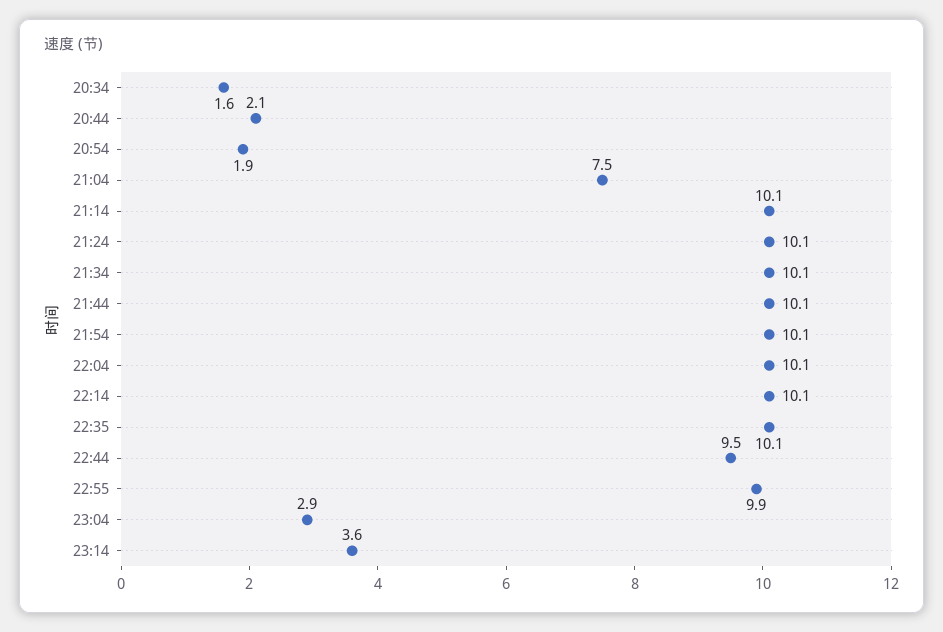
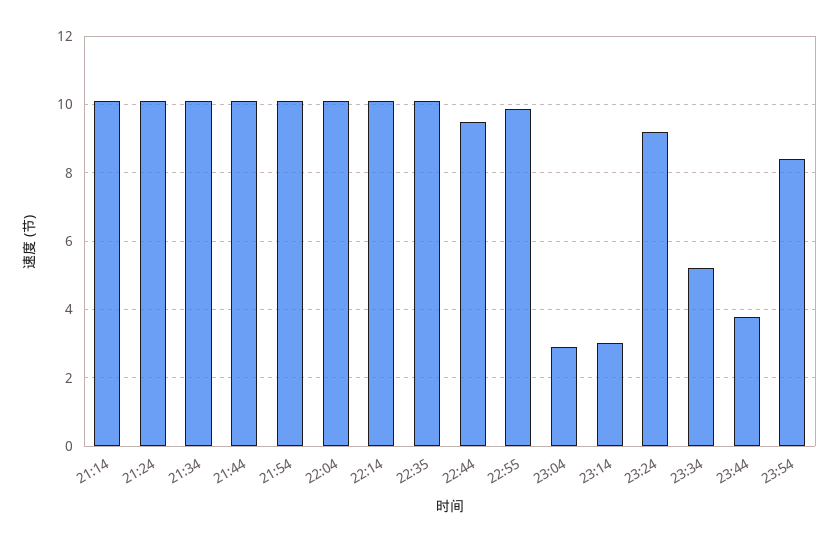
20:34: 1.6 -> none
20:44: 2.1 -> none
20:54: 1.9 -> none
21:04: 7.5 -> none
23:14: 3.6 -> 3
23:24: none -> 9.2
23:34: none -> 5.2
23:44: none -> 3.8
23:54: none -> 8.4

